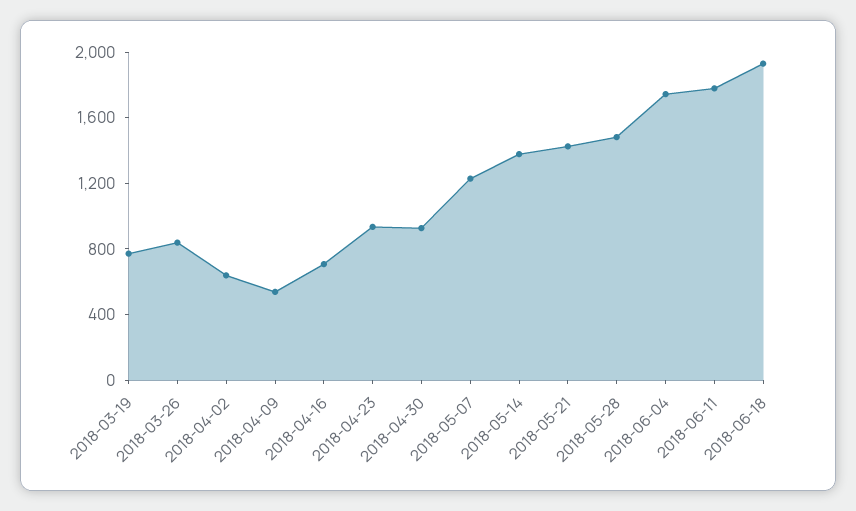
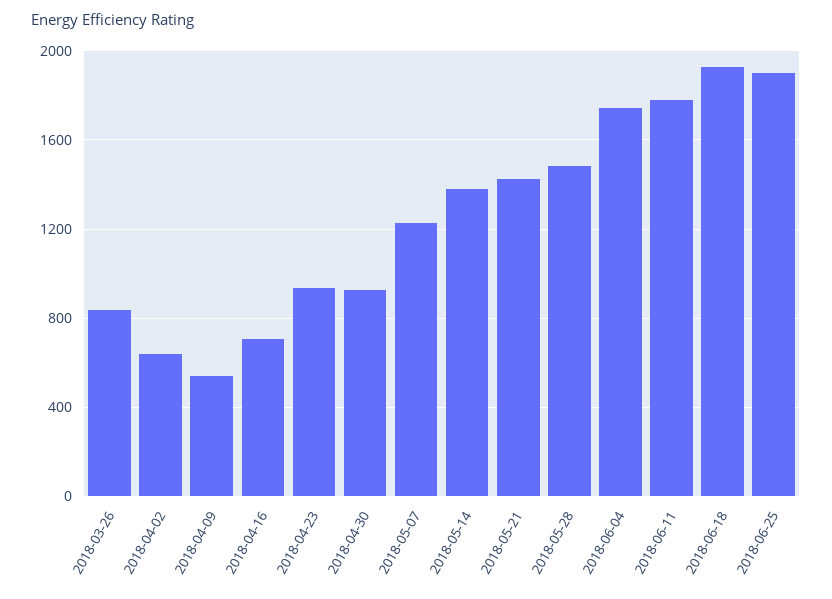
2018-03-19: 800 -> none
2018-06-25: none -> 1900

